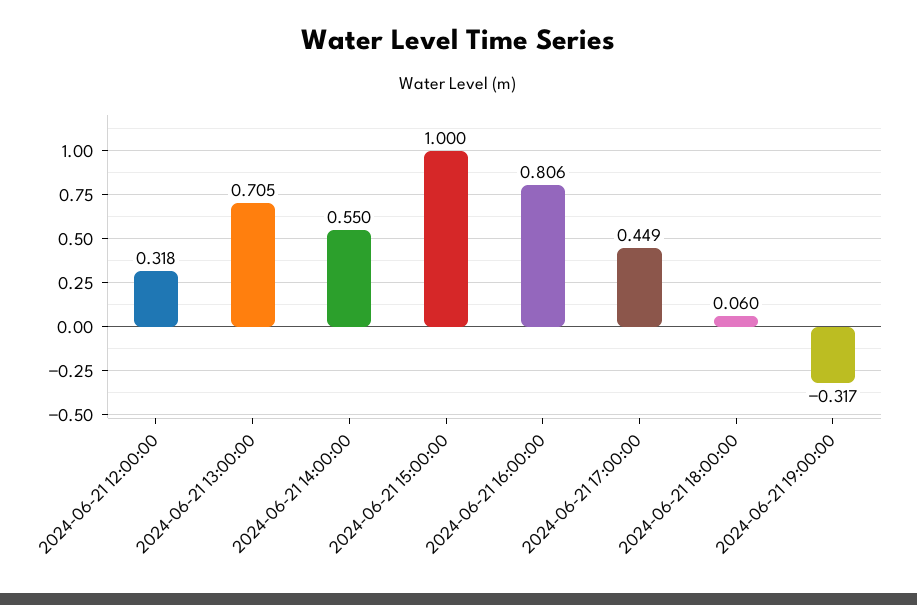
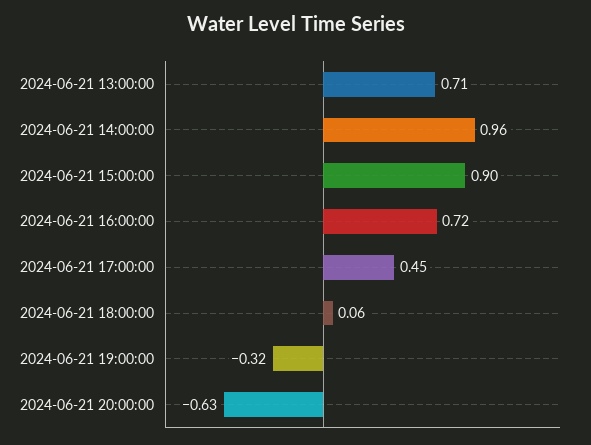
2024-06-21 12:00:00: 0.318 -> none
2024-06-21 14:00:00: 0.55 -> 0.96
2024-06-21 15:00:00: 1 -> 0.9
2024-06-21 16:00:00: 0.806 -> 0.72
2024-06-21 20:00:00: none -> -0.63

